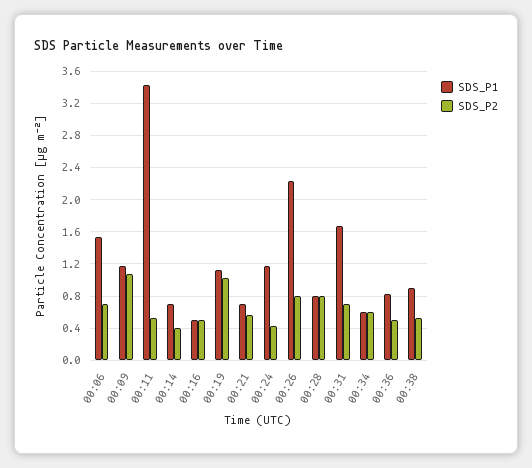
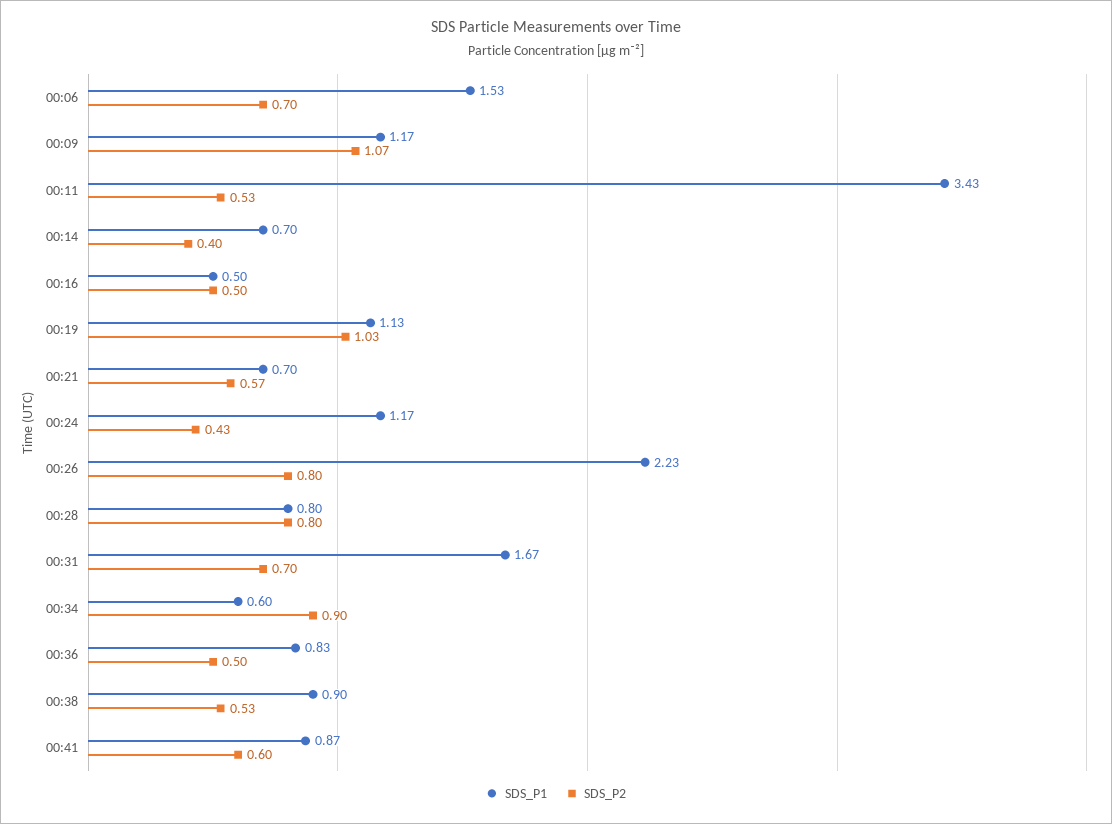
SDS_P2, 00:34: 0.6 -> 0.9
SDS_P1, 00:41: none -> 0.87
SDS_P2, 00:41: none -> 0.6

